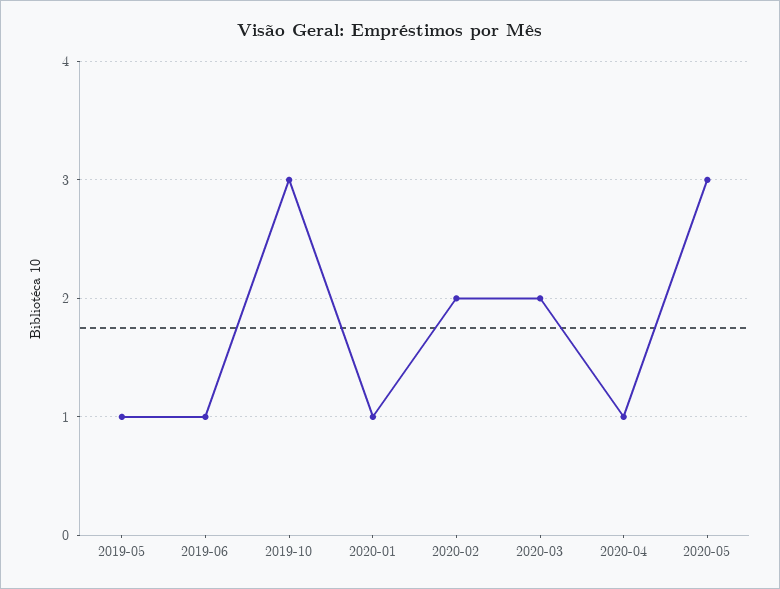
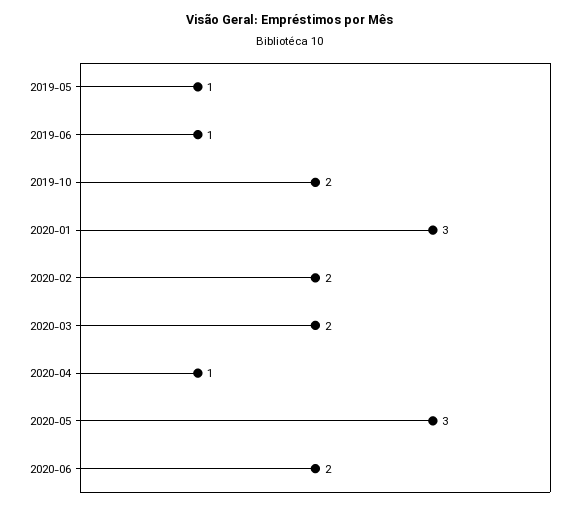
2019-10: 3 -> 2
2020-01: 1 -> 3
2020-06: none -> 2

